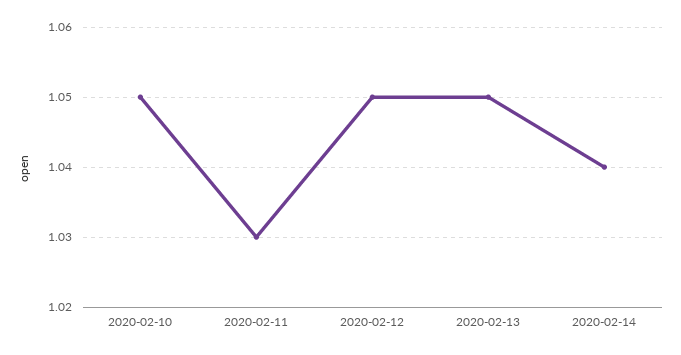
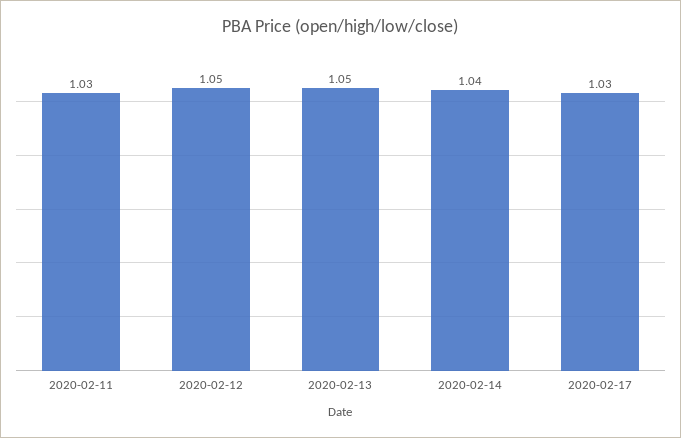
2020-02-10: 1.05 -> none
2020-02-17: none -> 1.03

